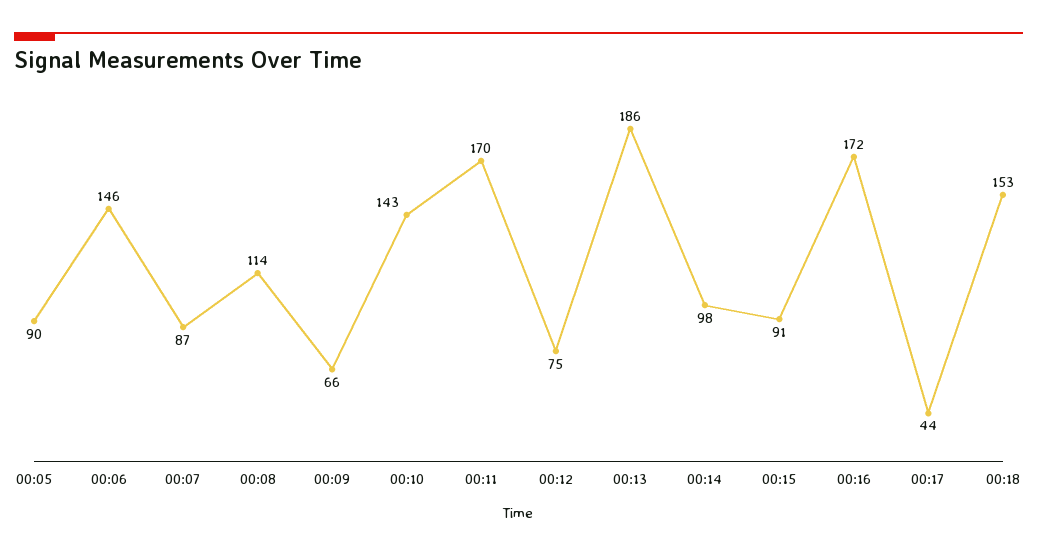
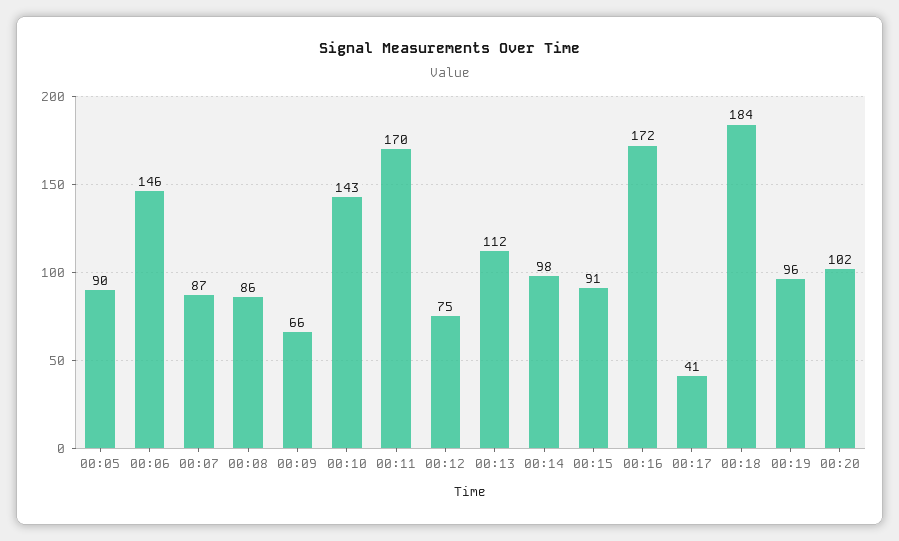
00:08: 114 -> 86
00:13: 186 -> 112
00:17: 44 -> 41
00:18: 153 -> 184
00:19: none -> 96
00:20: none -> 102

